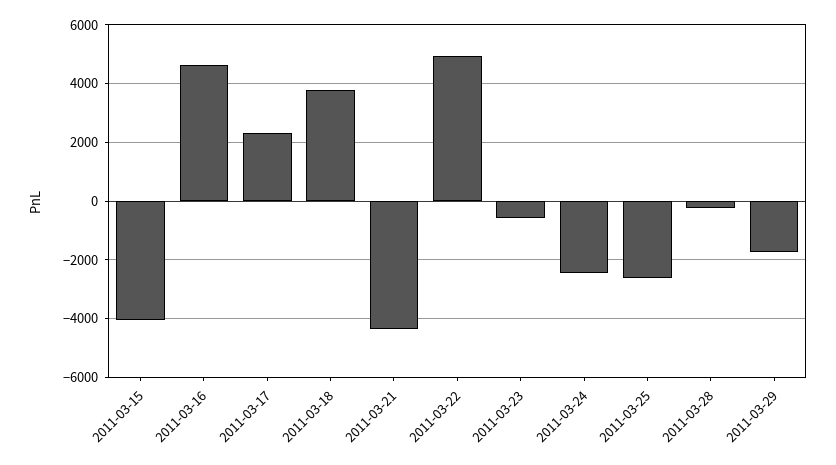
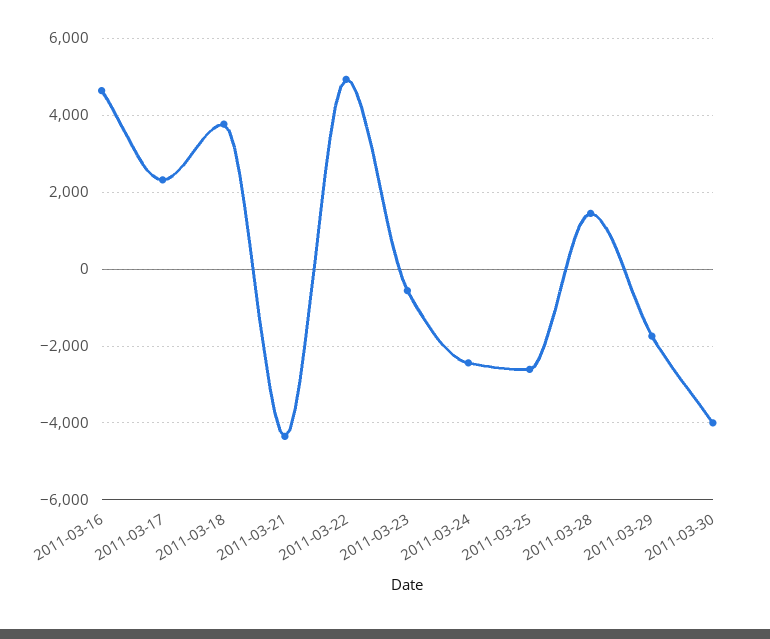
2011-03-15: -4000 -> none
2011-03-28: -250 -> 1400
2011-03-30: none -> -4000

